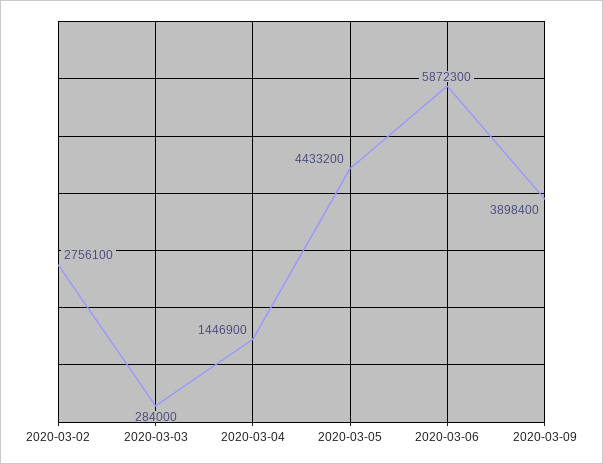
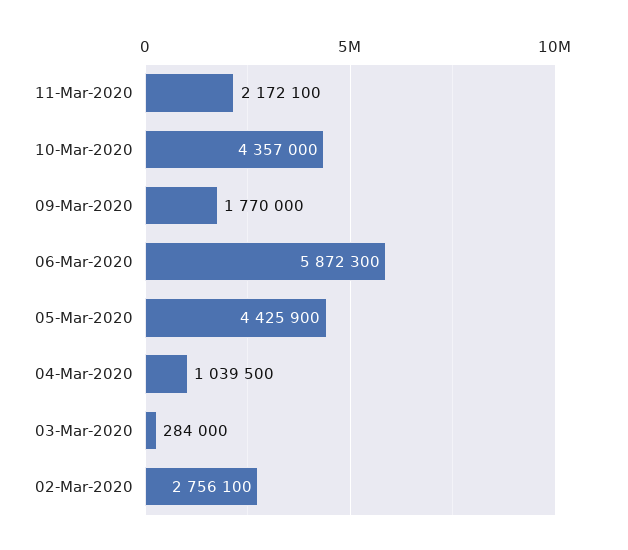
2020-03-04: 1446900 -> 1039500
2020-03-05: 4433200 -> 4425900
2020-03-09: 3898400 -> 1770000
11-Mar-2020: none -> 2172100
10-Mar-2020: none -> 4357000

